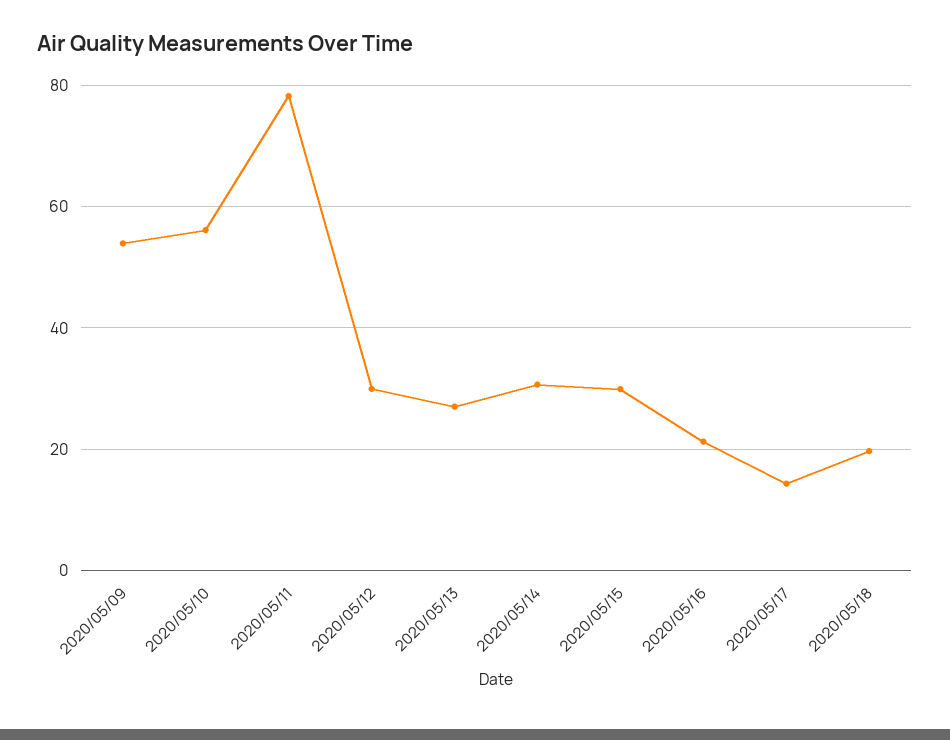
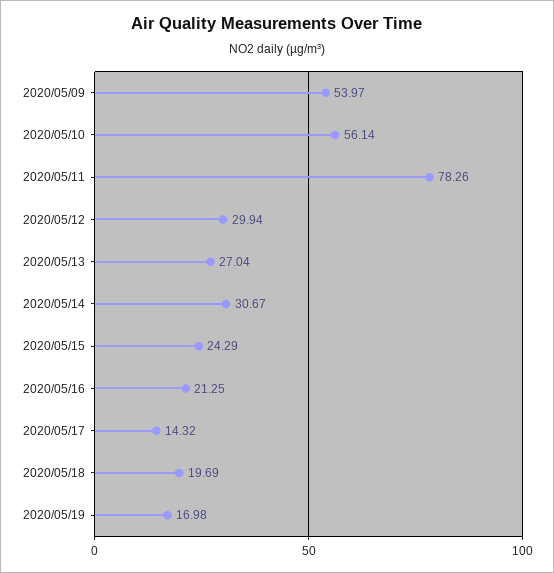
2020/05/15: 30 -> 24.29
2020/05/19: none -> 16.98

